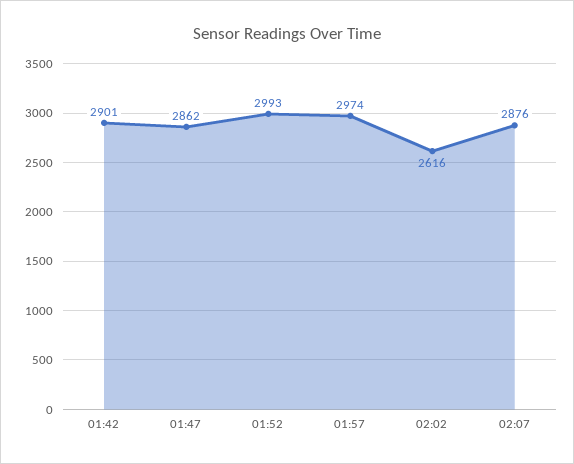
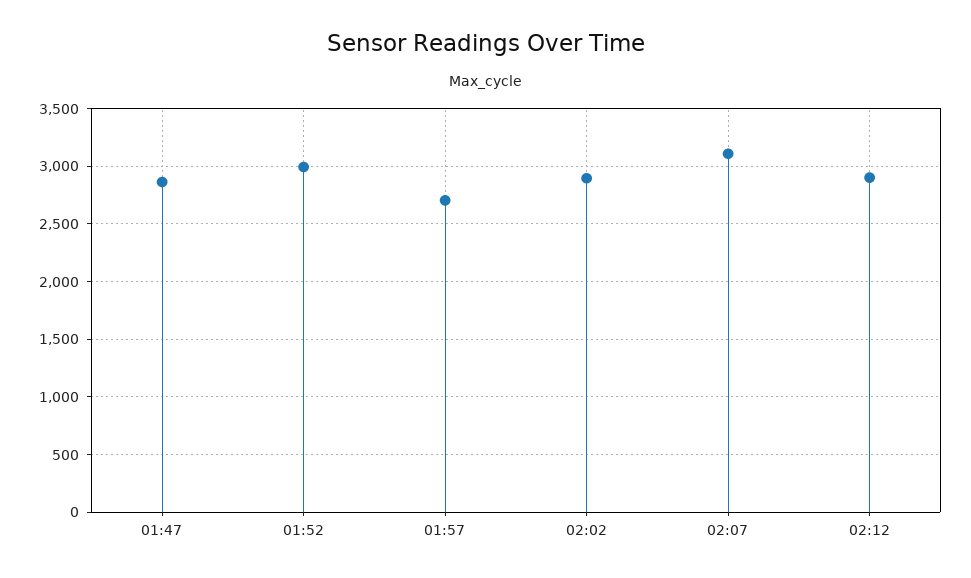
01:42: 2901 -> none
01:57: 2974 -> 2700
02:02: 2616 -> 2900
02:07: 2876 -> 3100
02:12: none -> 2900

